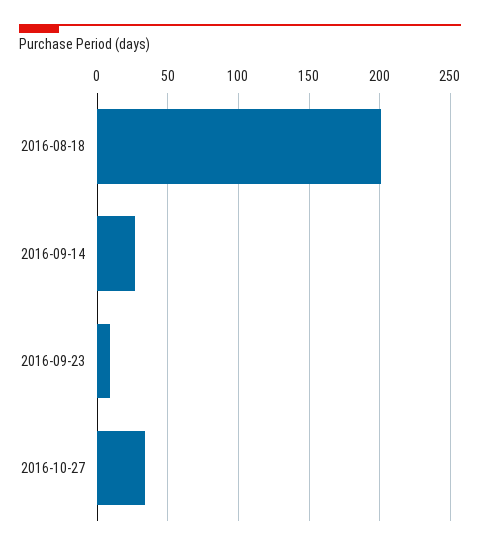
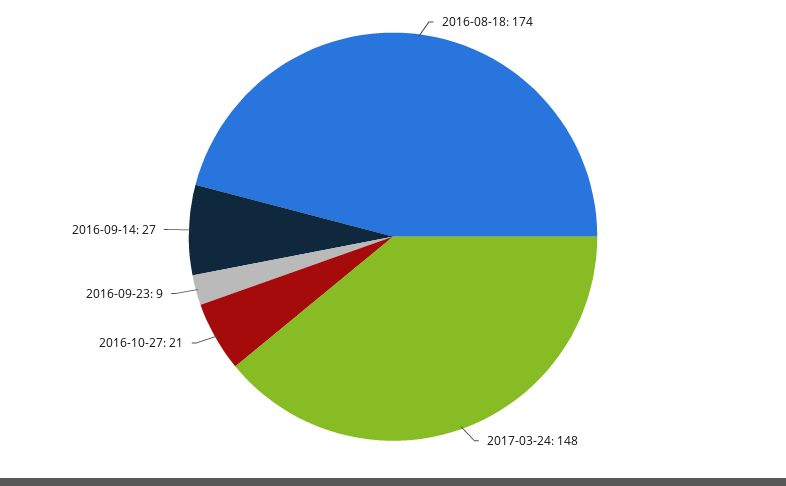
2016-08-18: 200 -> 174
2016-10-27: 35 -> 21
2017-03-24: none -> 148

